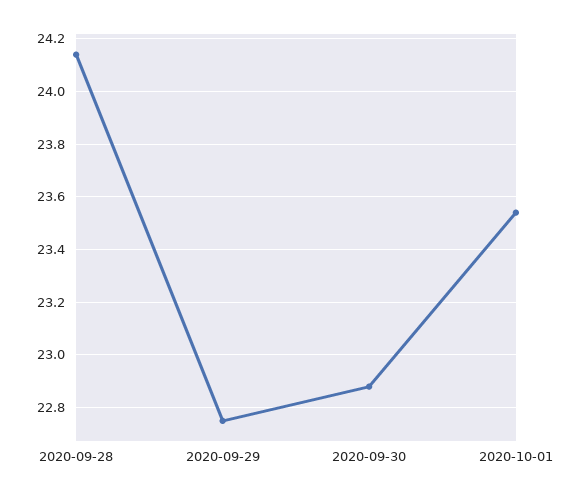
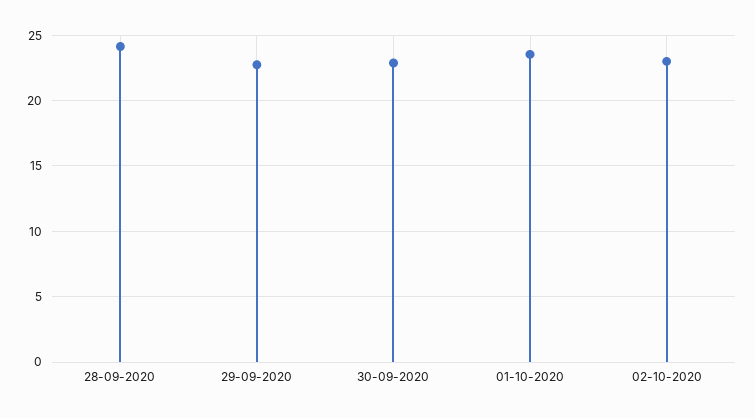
02-10-2020: none -> 23

